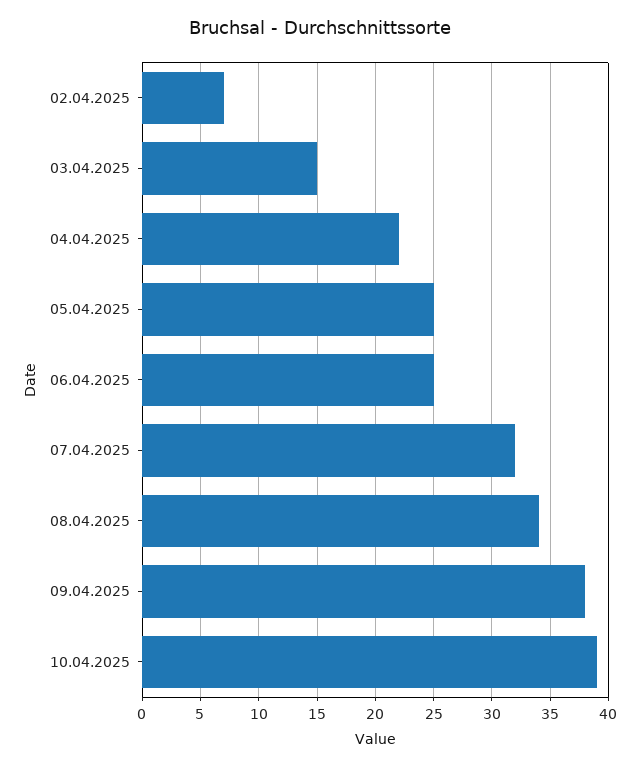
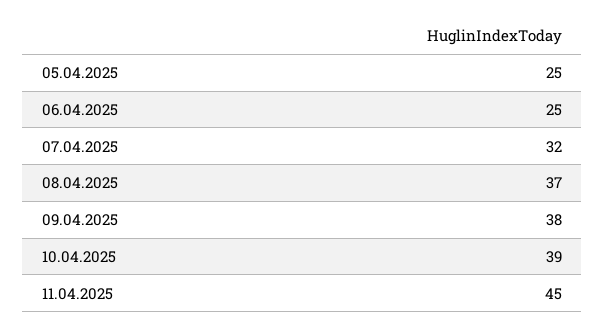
02.04.2025: 7 -> none
03.04.2025: 15 -> none
04.04.2025: 22 -> none
08.04.2025: 34 -> 37
11.04.2025: none -> 45

